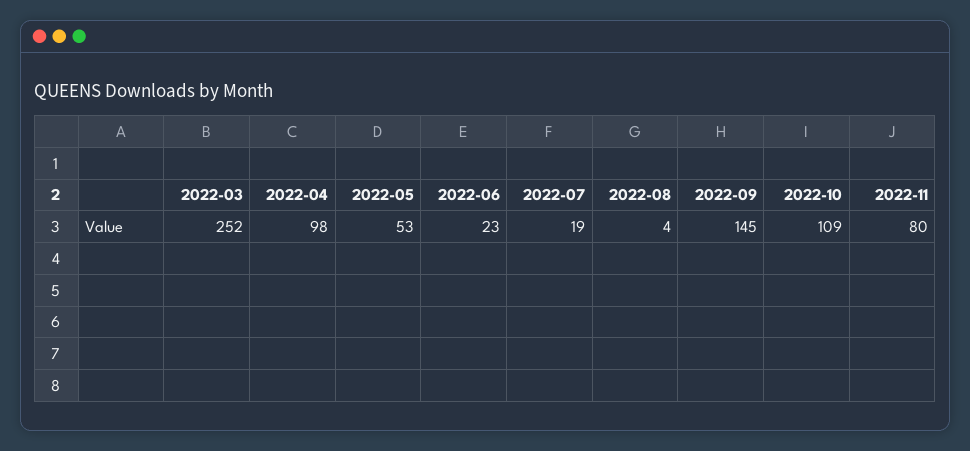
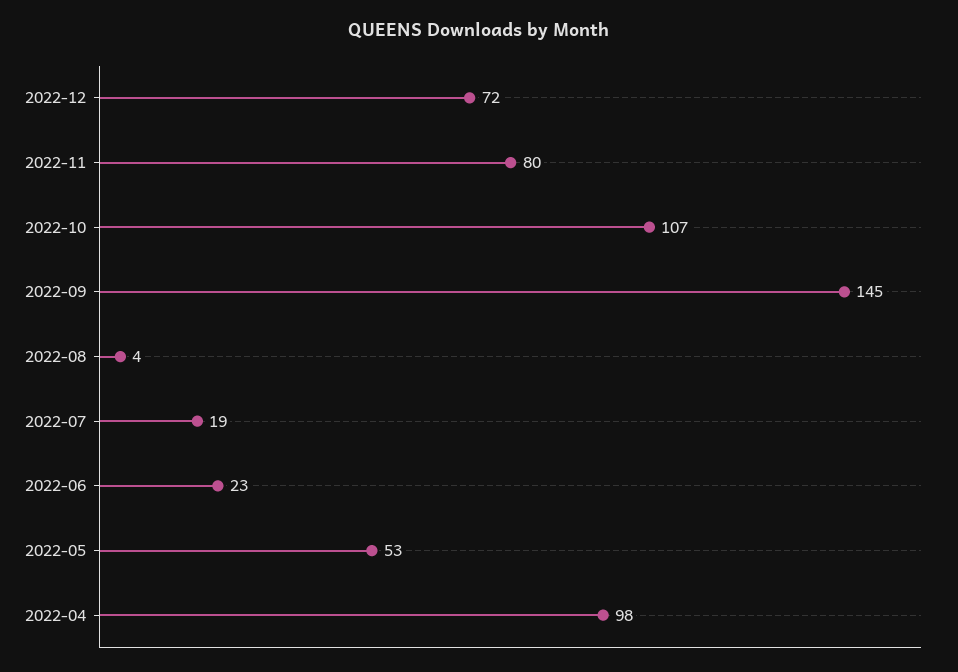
2022-03: 252 -> none
2022-10: 109 -> 107
2022-12: none -> 72

